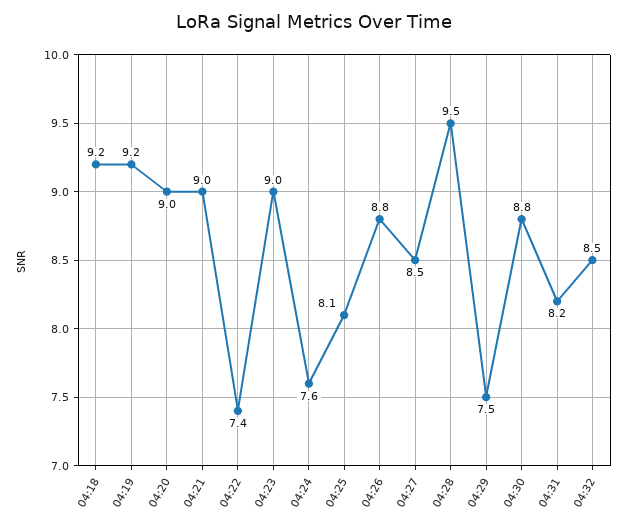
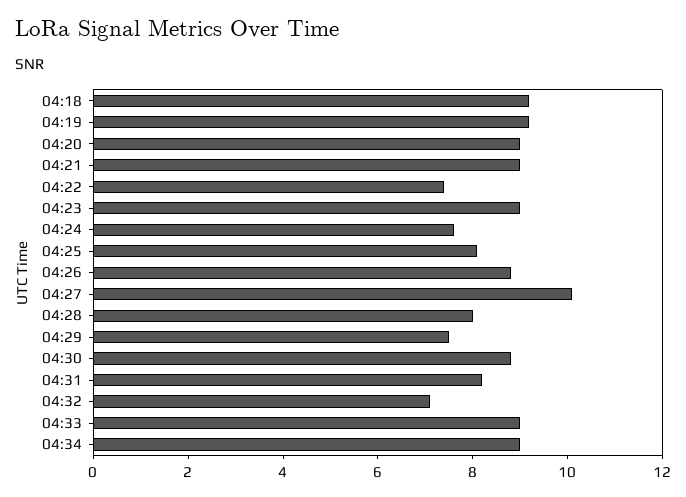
04:27: 8.5 -> 10
04:28: 9.5 -> 8
04:32: 8.5 -> 7
04:33: none -> 9
04:34: none -> 9

